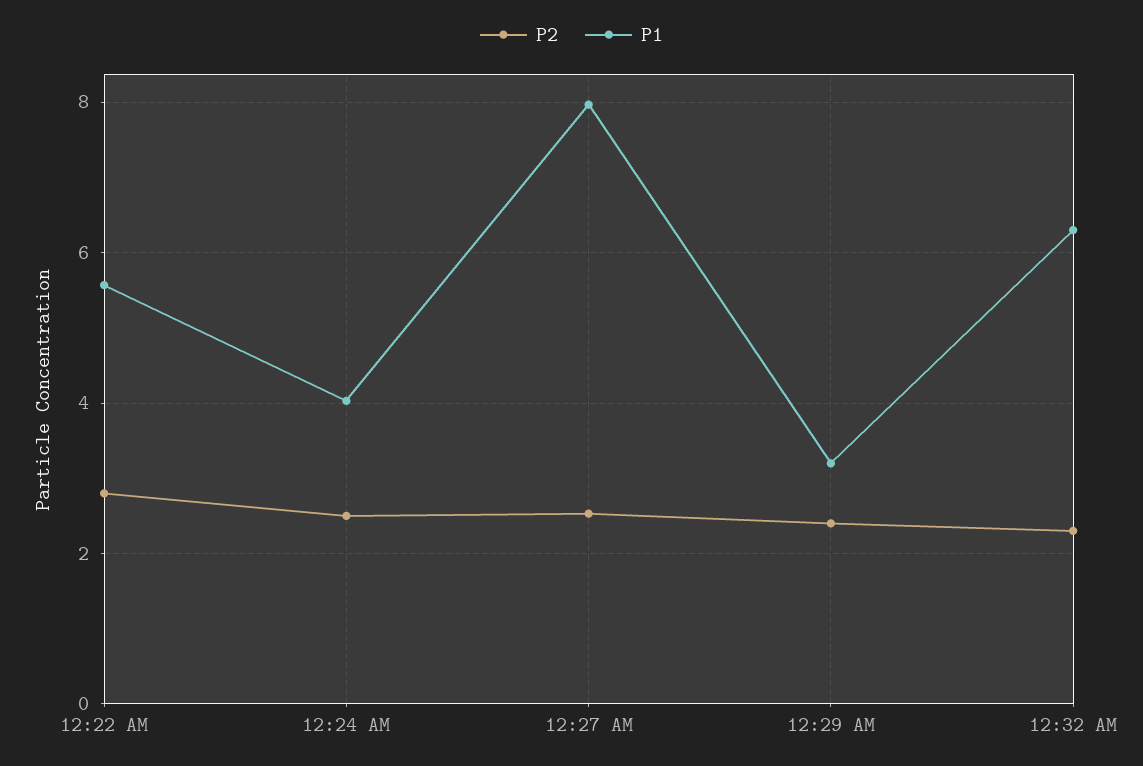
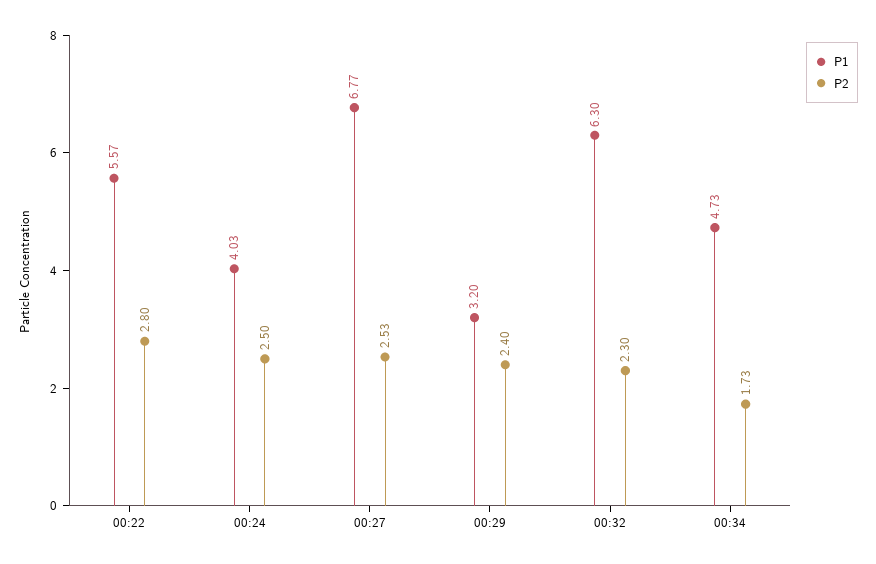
P1, 12:27 AM: 8 -> 6.77
P1, 00:34: none -> 4.73
P2, 00:34: none -> 1.73

